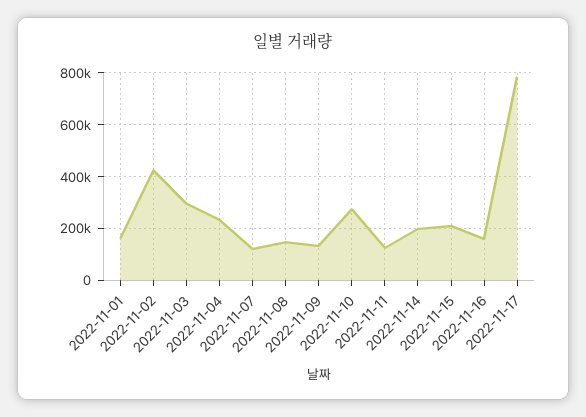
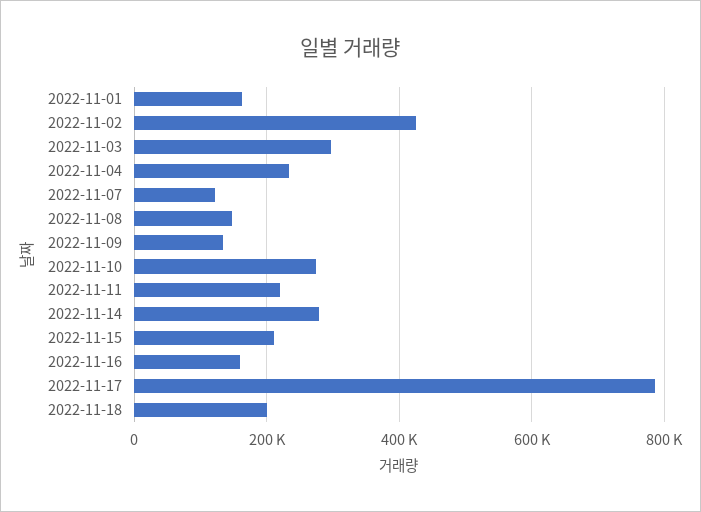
2022-11-11: 125000 -> 220000
2022-11-14: 200000 -> 280000
2022-11-18: none -> 200000

